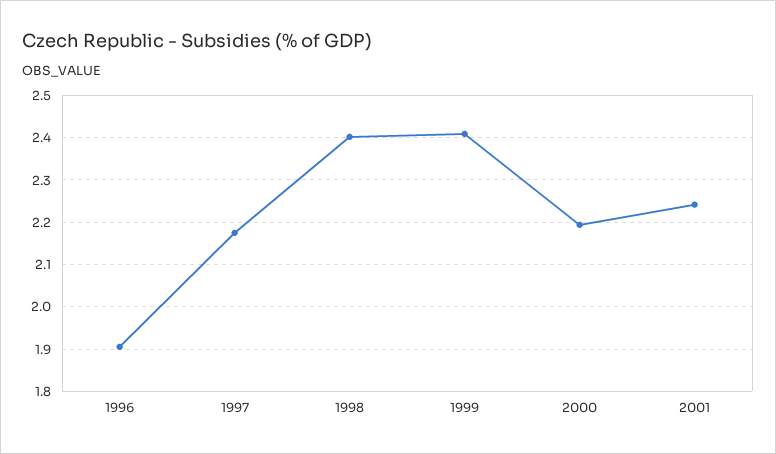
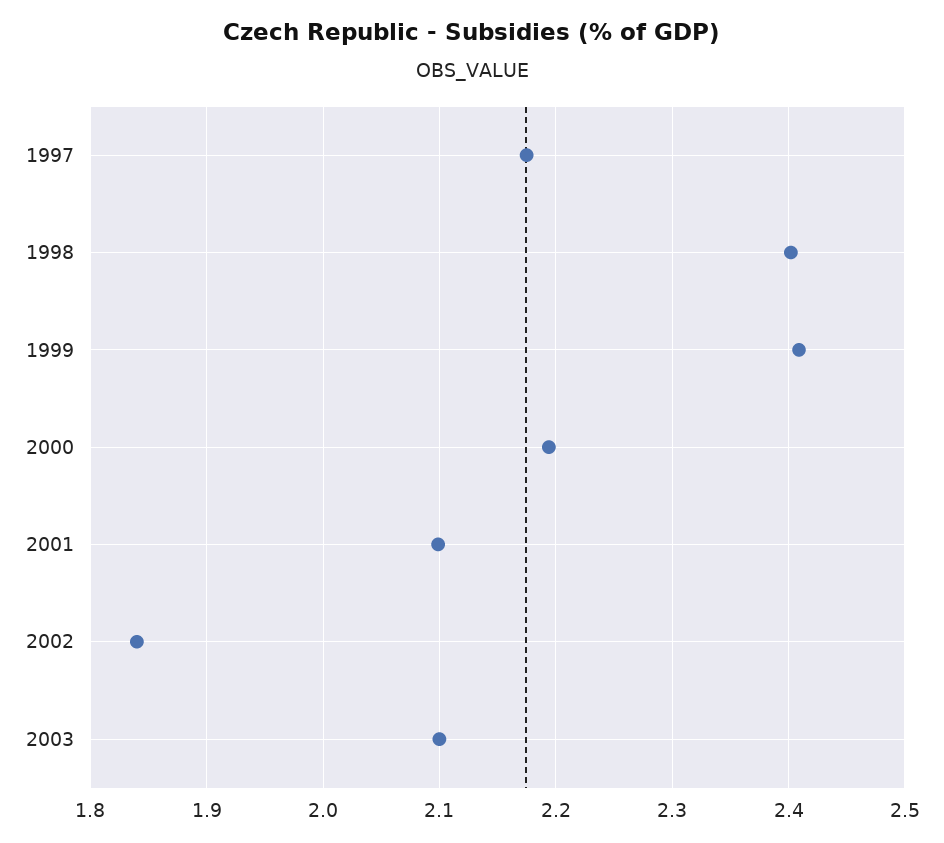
1996: 1.9 -> none
2001: 2.24 -> 2.1
2002: none -> 1.84
2003: none -> 2.1

